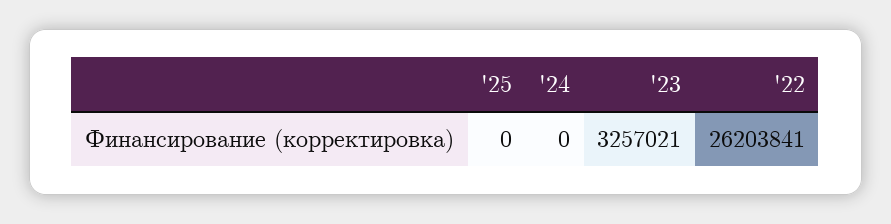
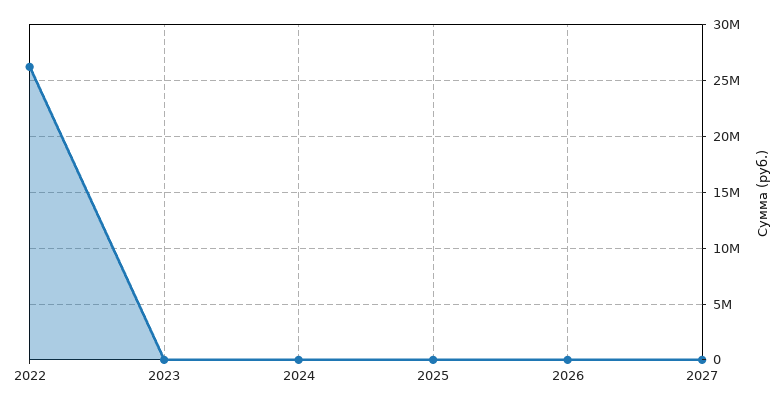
'23: 3257021 -> 0
2026: none -> 0
2027: none -> 0

